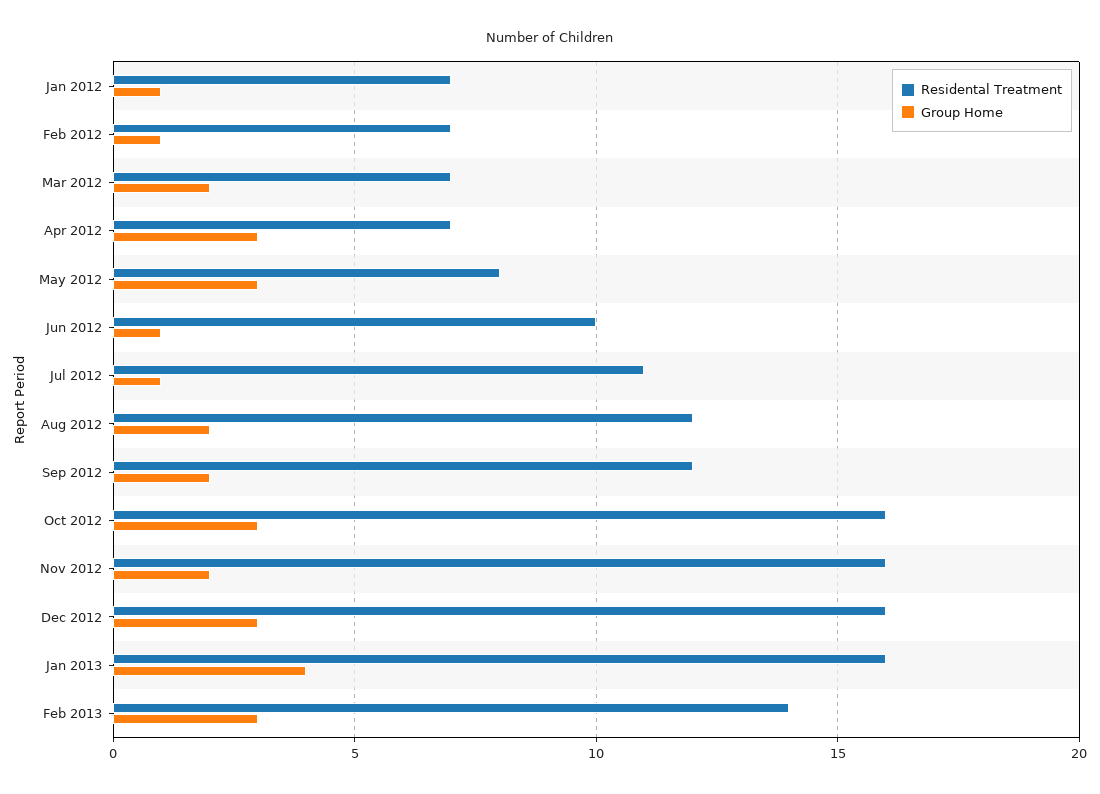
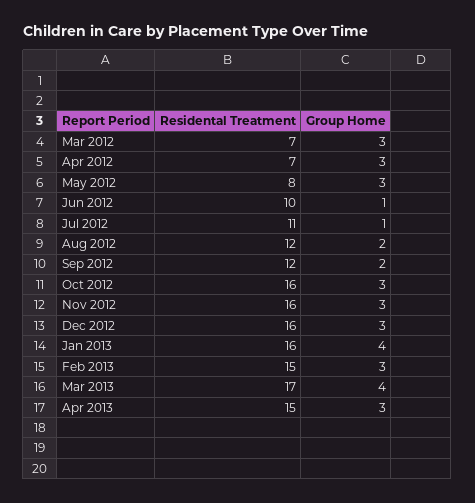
Residental Treatment, Jan 2012: 7 -> none
Group Home, Jan 2012: 1 -> none
Residental Treatment, Feb 2012: 7 -> none
Group Home, Feb 2012: 1 -> none
Group Home, Mar 2012: 2 -> 3
Group Home, Nov 2012: 2 -> 3
Residental Treatment, Feb 2013: 14 -> 15
Residental Treatment, Mar 2013: none -> 17
Group Home, Mar 2013: none -> 4
Residental Treatment, Apr 2013: none -> 15
Group Home, Apr 2013: none -> 3

